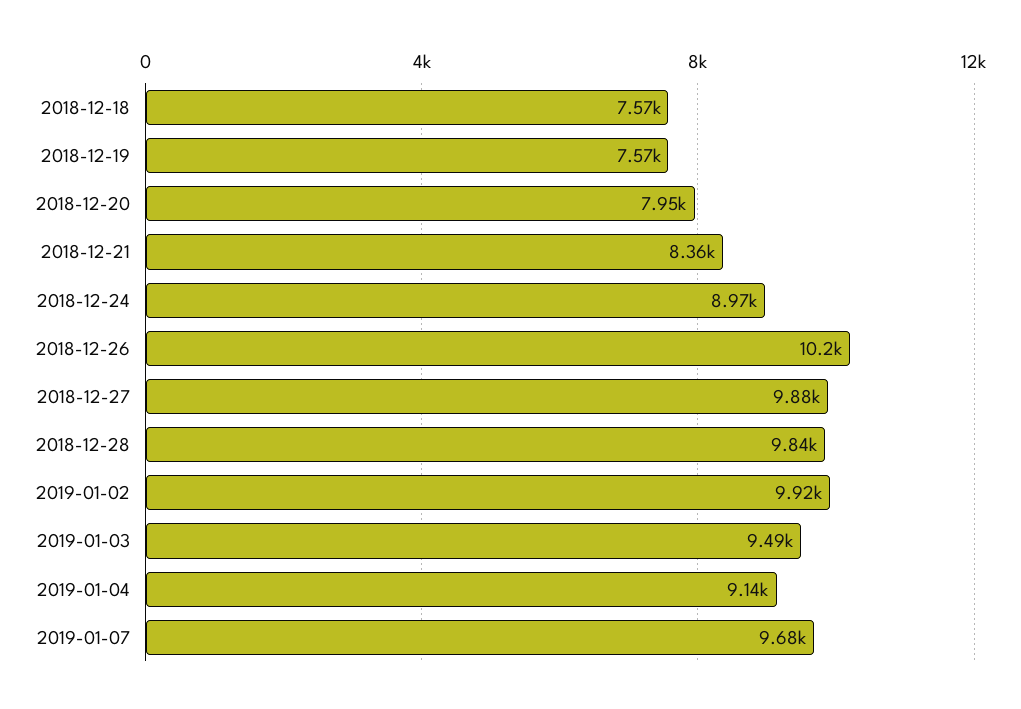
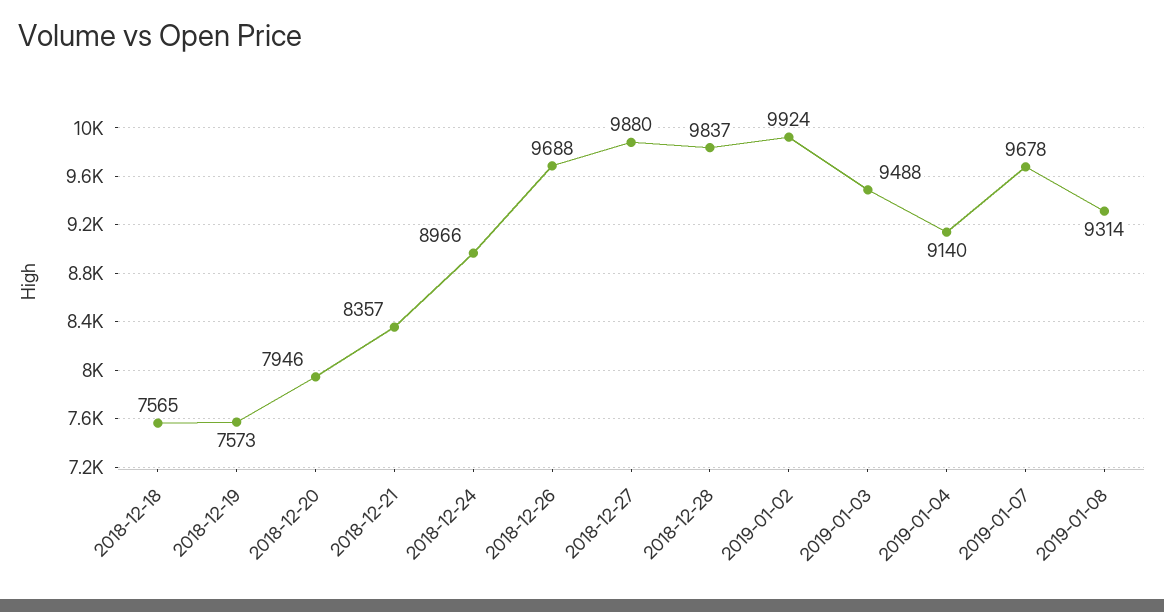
2018-12-26: 10200 -> 9688
2019-01-08: none -> 9314

